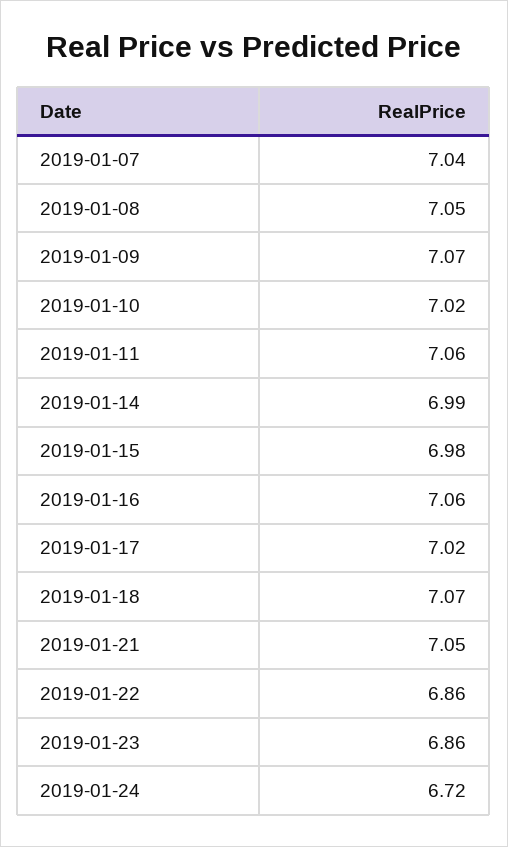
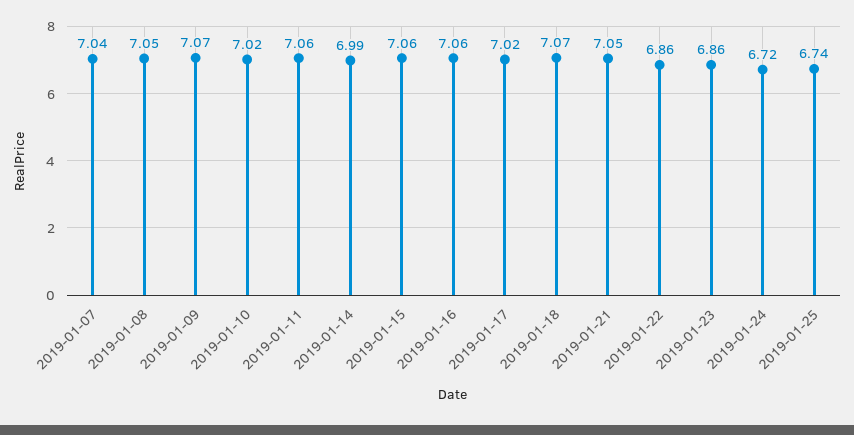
2019-01-15: 6.98 -> 7.06
2019-01-25: none -> 6.74

